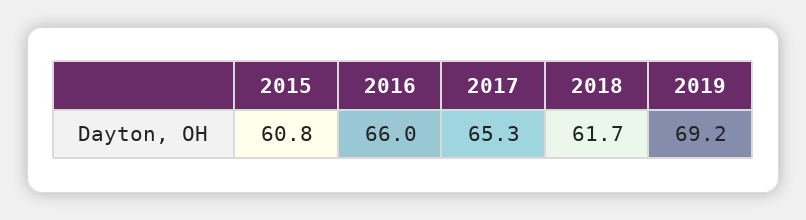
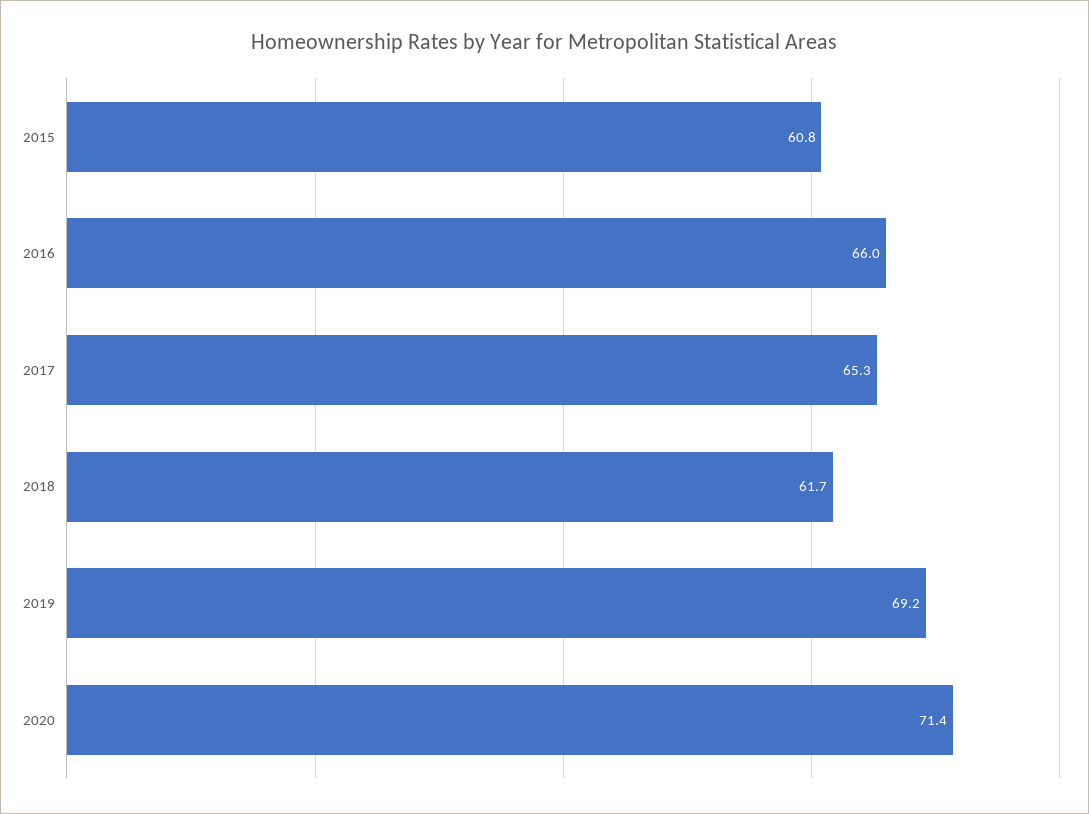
2020: none -> 71.4

